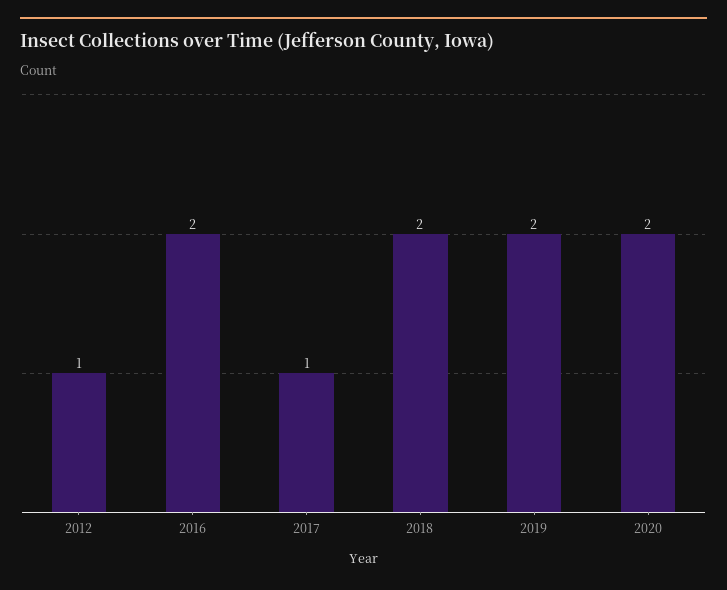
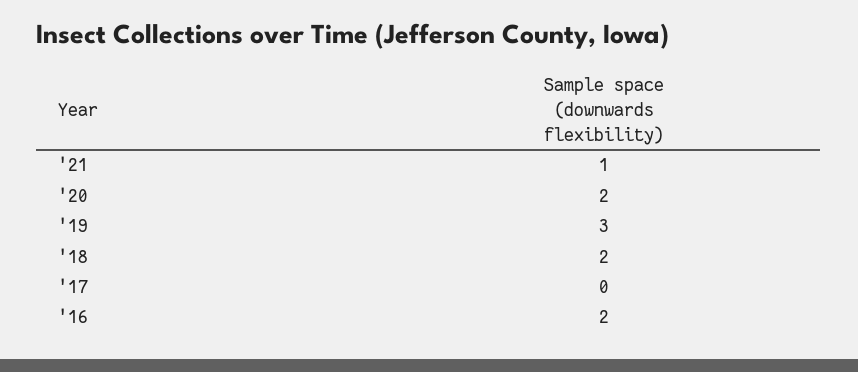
2012: 1 -> none
2017: 1 -> 0
2019: 2 -> 3
'21: none -> 1

